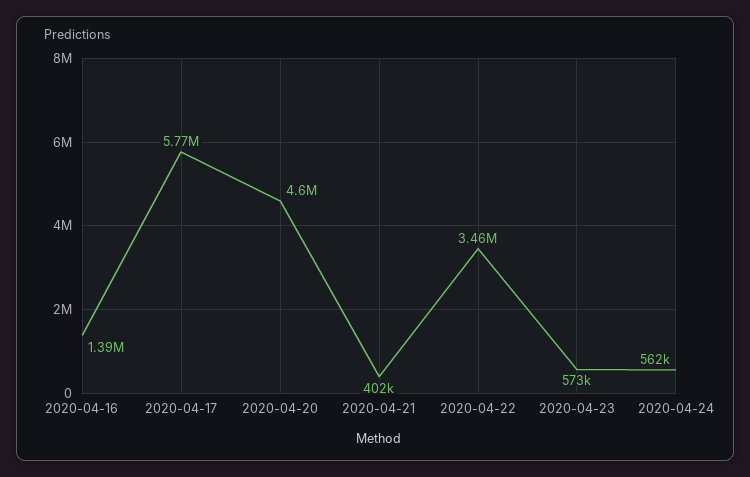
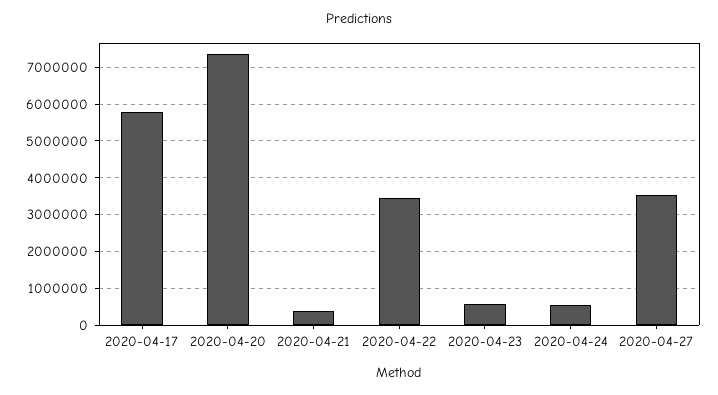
2020-04-16: 1390000 -> none
2020-04-20: 4600000 -> 7400000
2020-04-27: none -> 3600000

